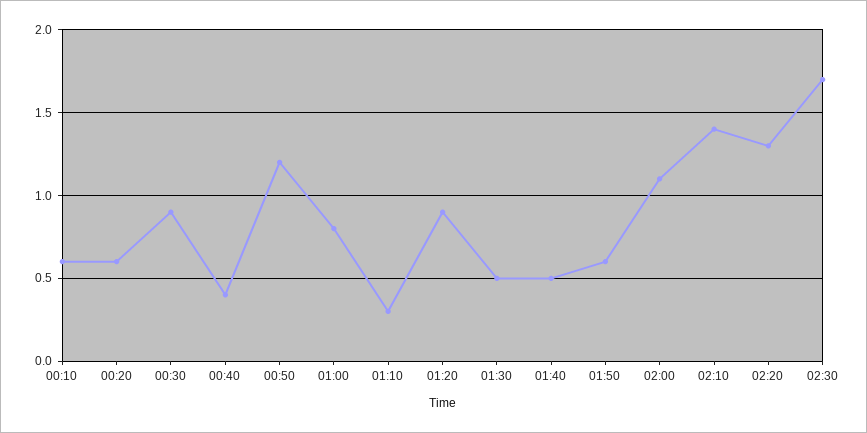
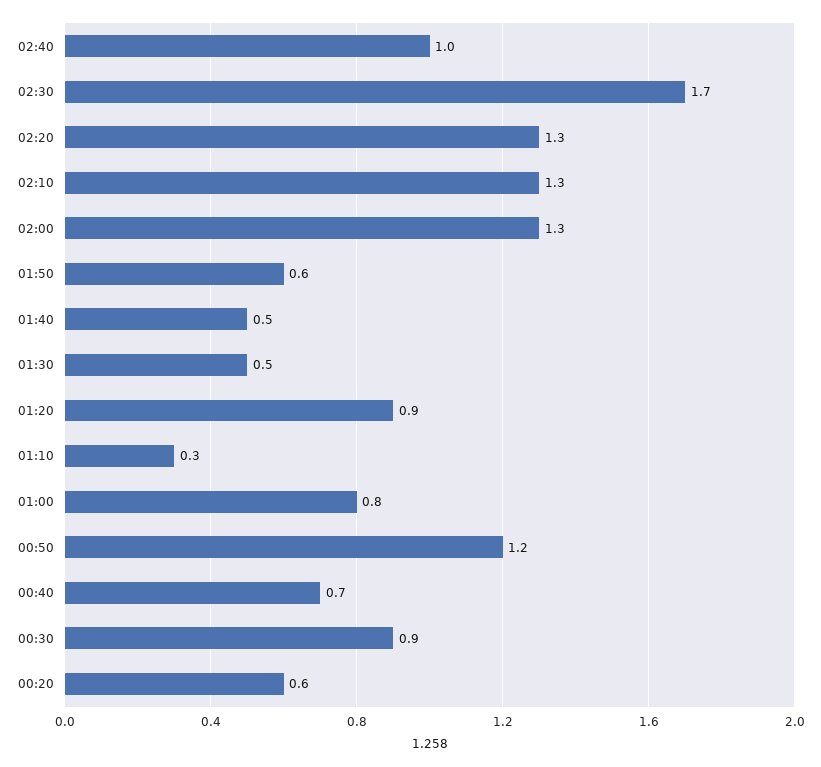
00:10: 0.6 -> none
00:40: 0.4 -> 0.7
02:00: 1.1 -> 1.3
02:10: 1.4 -> 1.3
02:40: none -> 1

